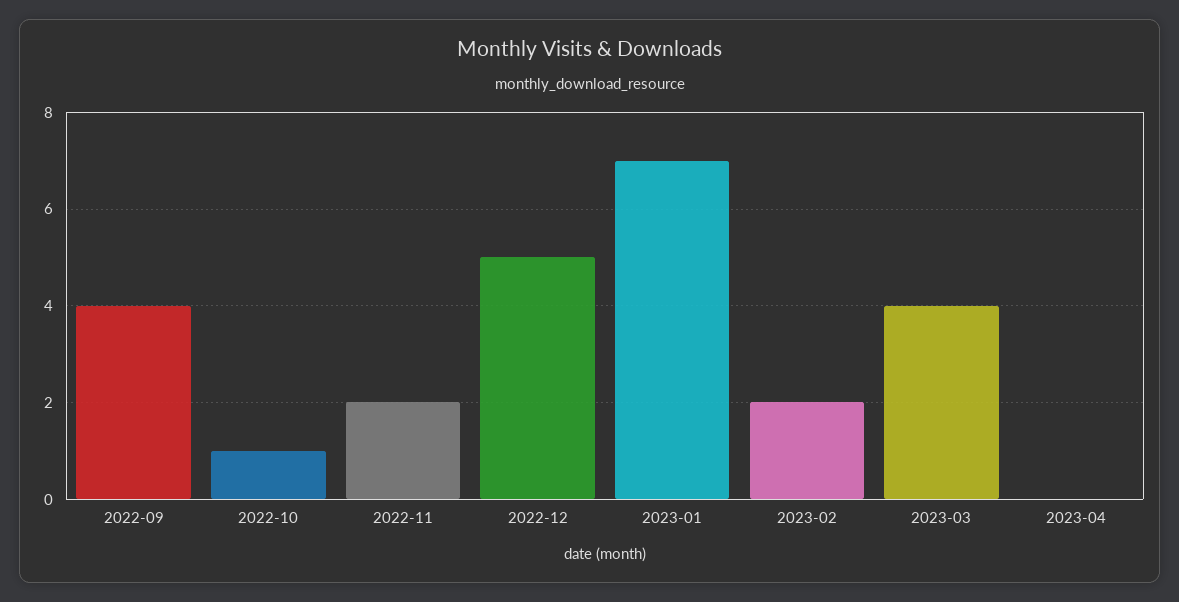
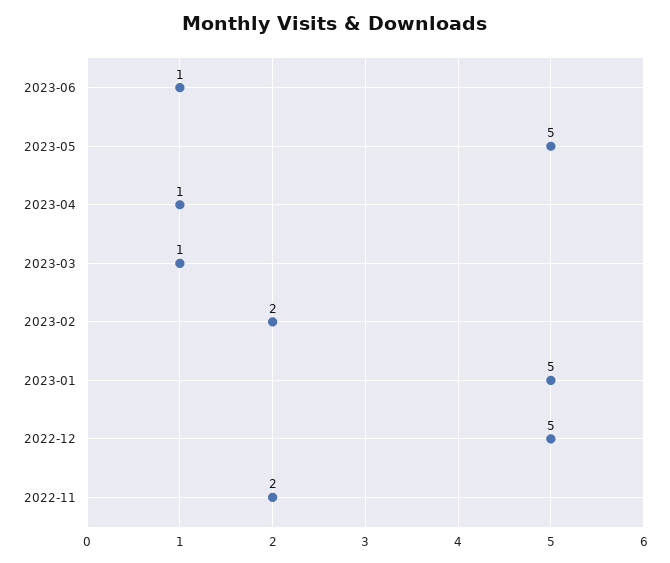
2022-09: 4 -> none
2022-10: 1 -> none
2023-01: 7 -> 5
2023-03: 4 -> 1
2023-04: 0 -> 1
2023-06: none -> 1
2023-05: none -> 5

